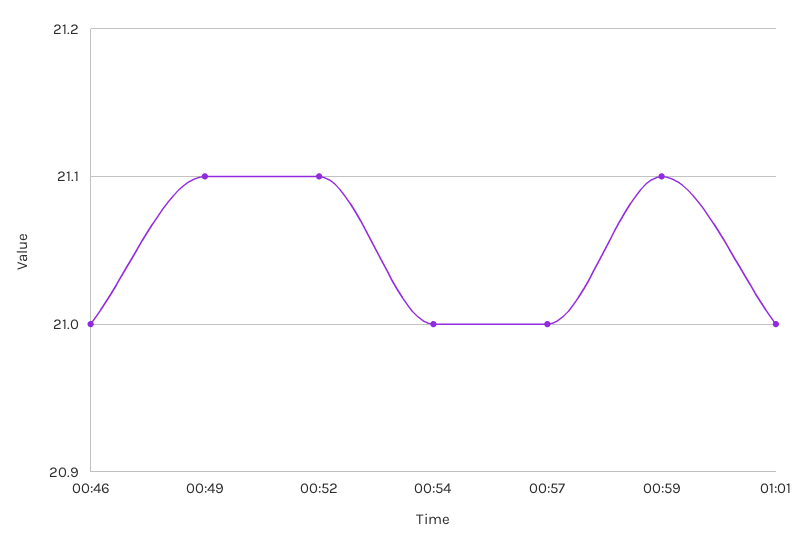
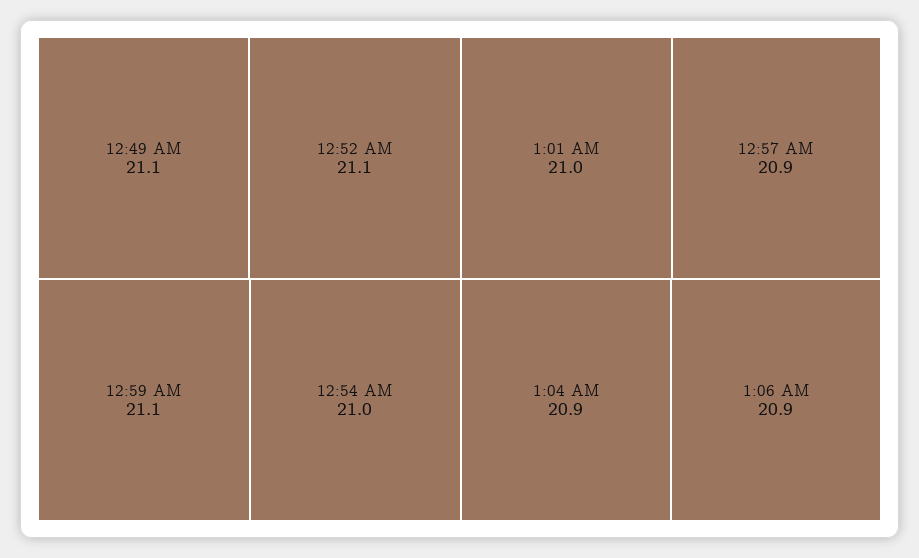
00:46: 21 -> none
00:57: 21 -> 20.9
1:04 AM: none -> 20.9
1:06 AM: none -> 20.9

